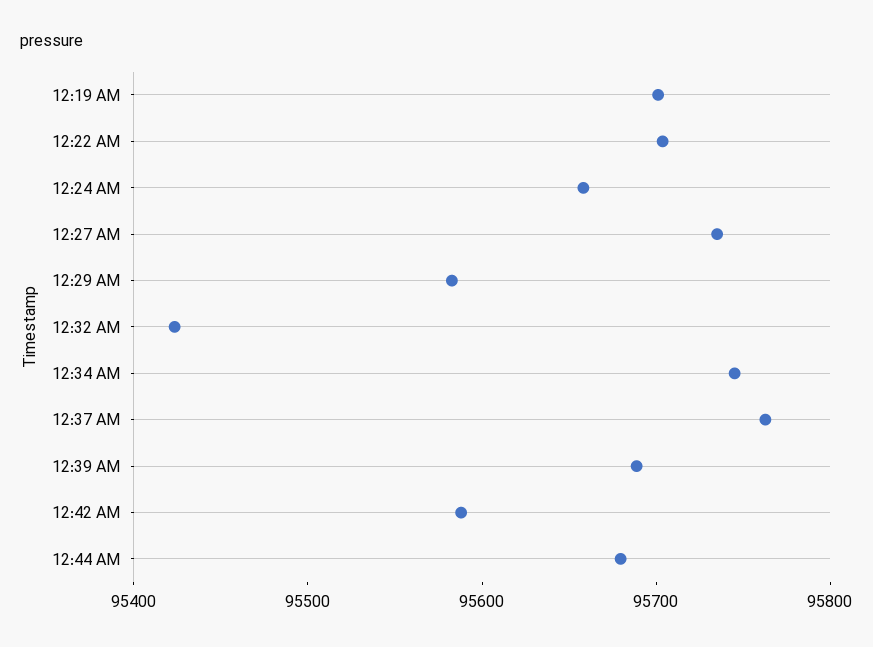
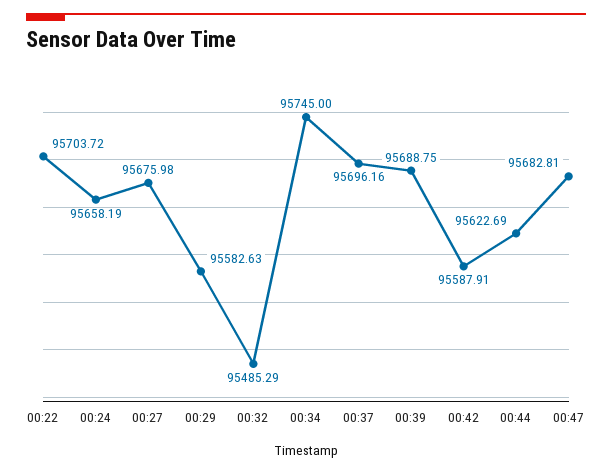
12:19 AM: 95700 -> none
12:27 AM: 95740 -> 95675.98
12:32 AM: 95420 -> 95485.29
12:37 AM: 95760 -> 95696.16
12:44 AM: 95680 -> 95622.69
00:47: none -> 95682.81

